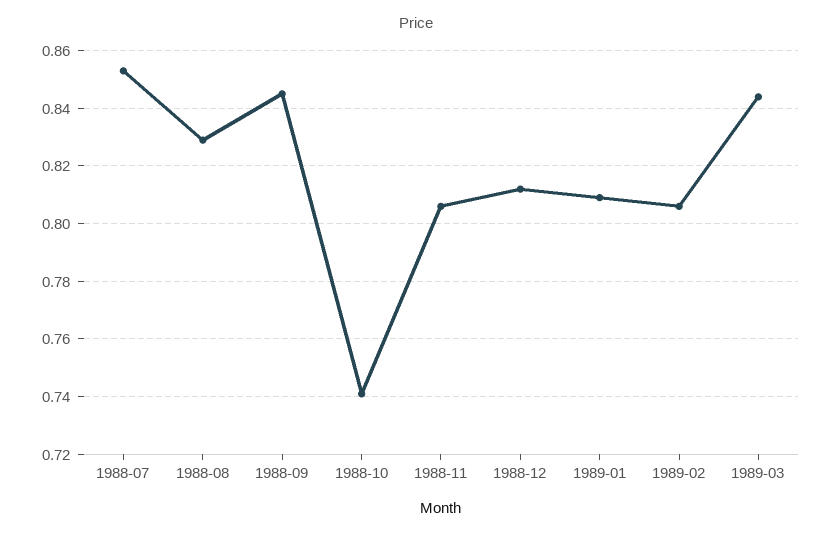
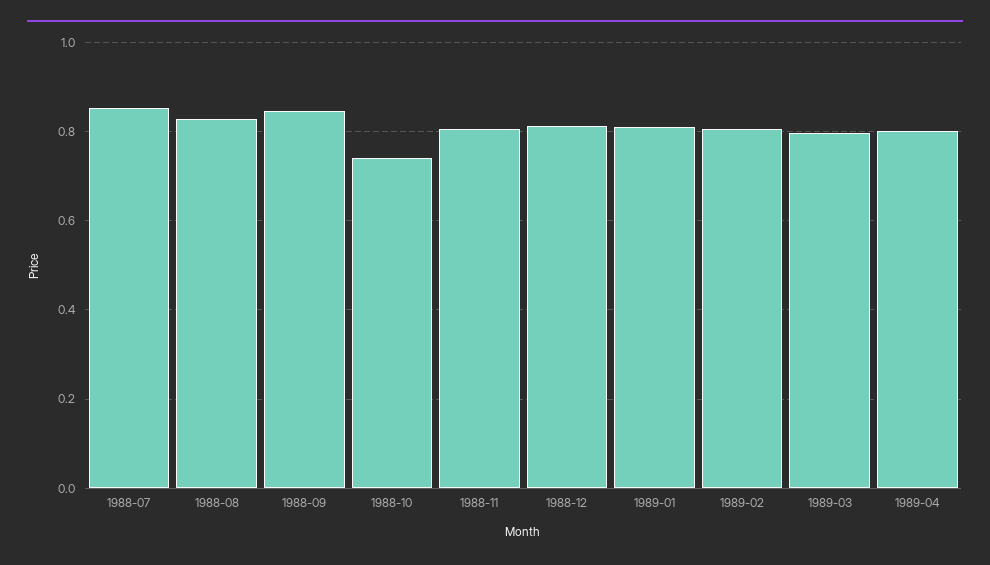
1989-03: 0.845 -> 0.8
1989-04: none -> 0.8

